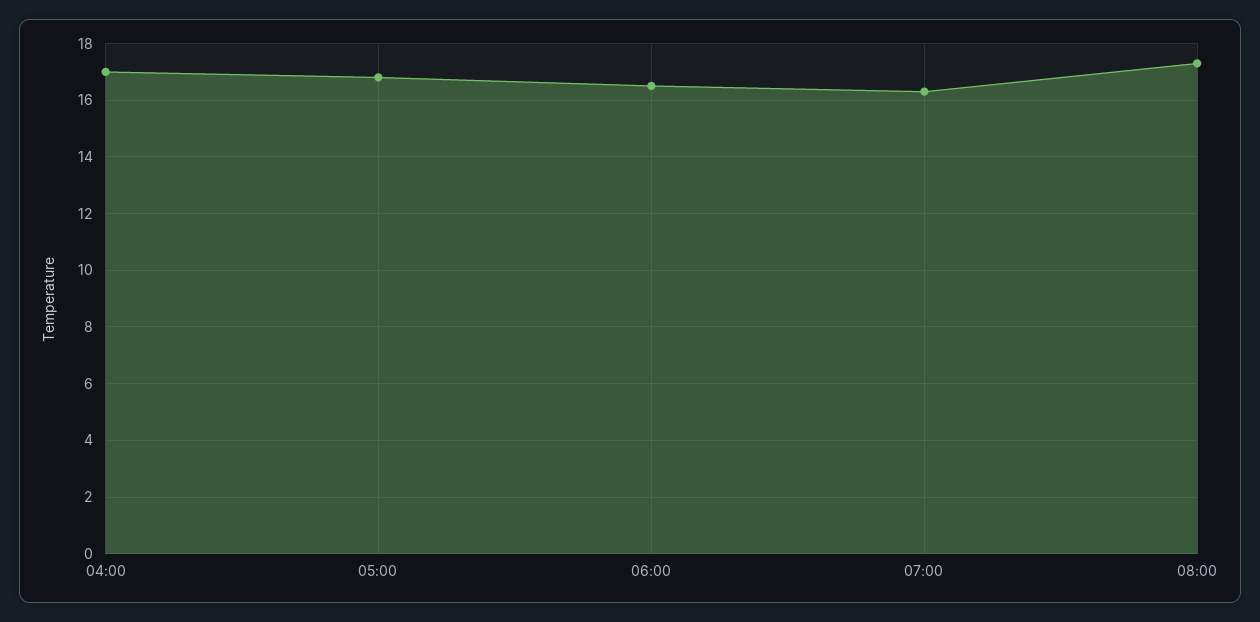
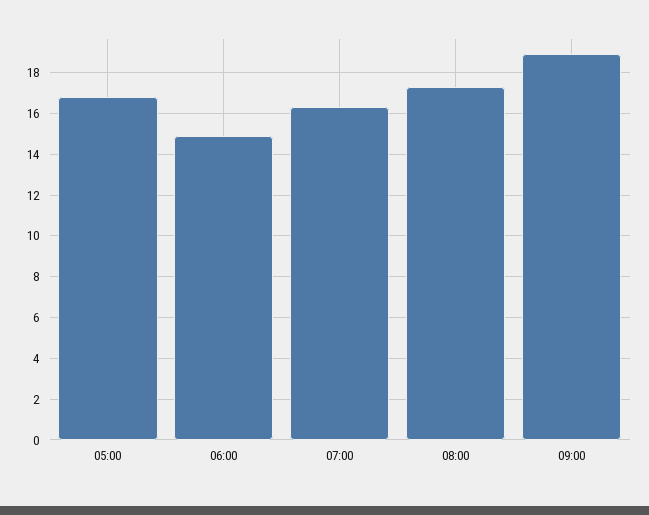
04:00: 17 -> none
06:00: 16.5 -> 15
09:00: none -> 19

